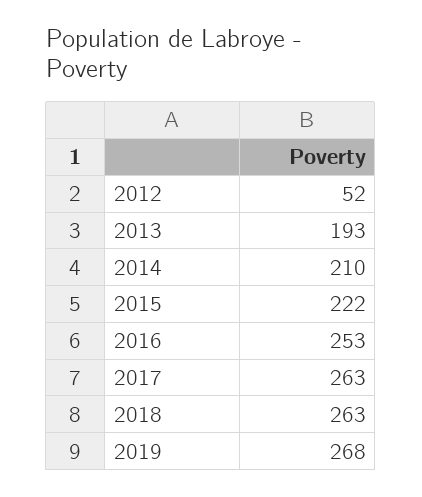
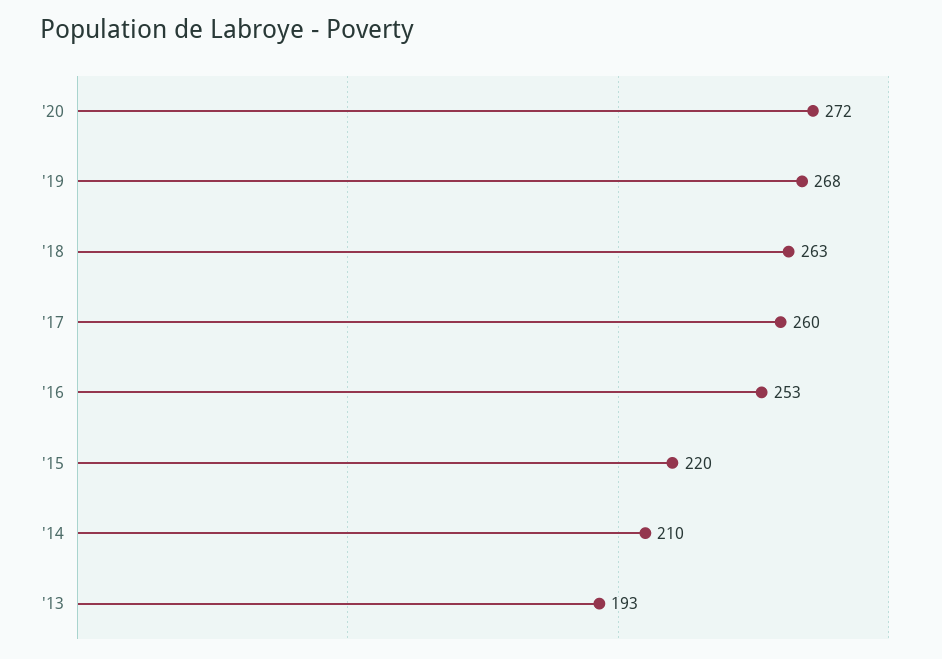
2012: 52 -> none
2015: 222 -> 220
2017: 263 -> 260
'20: none -> 272

